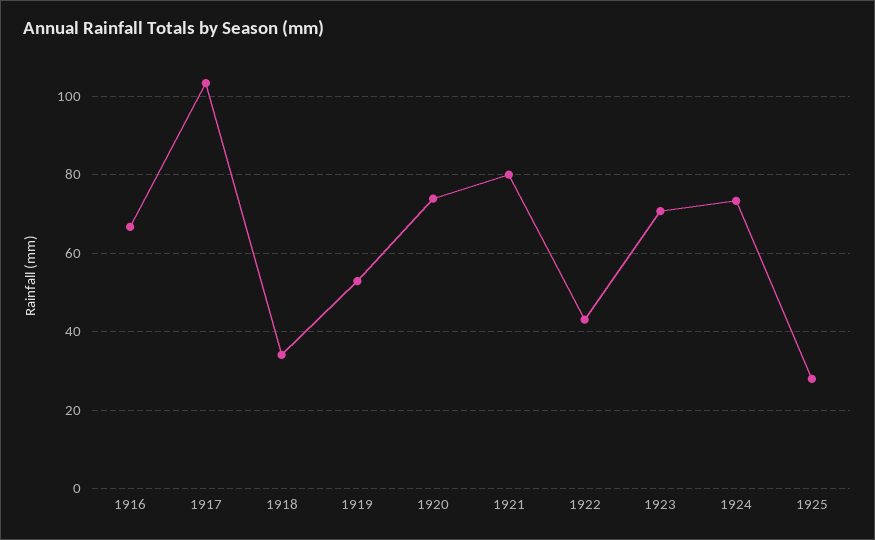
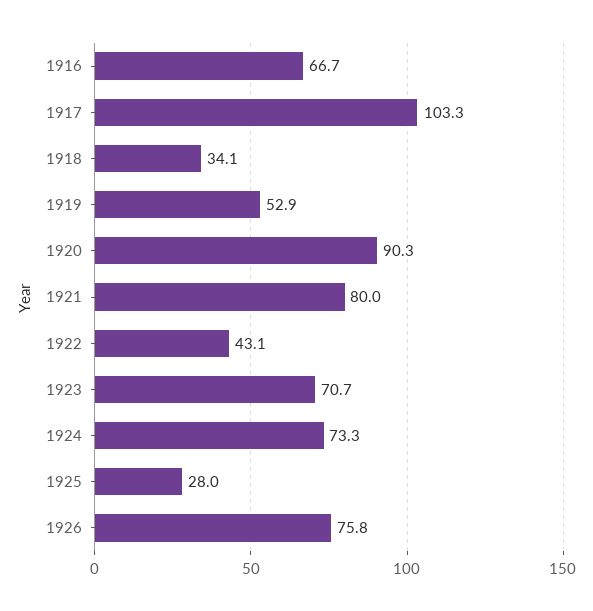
1920: 74 -> 90.3
1926: none -> 75.8

